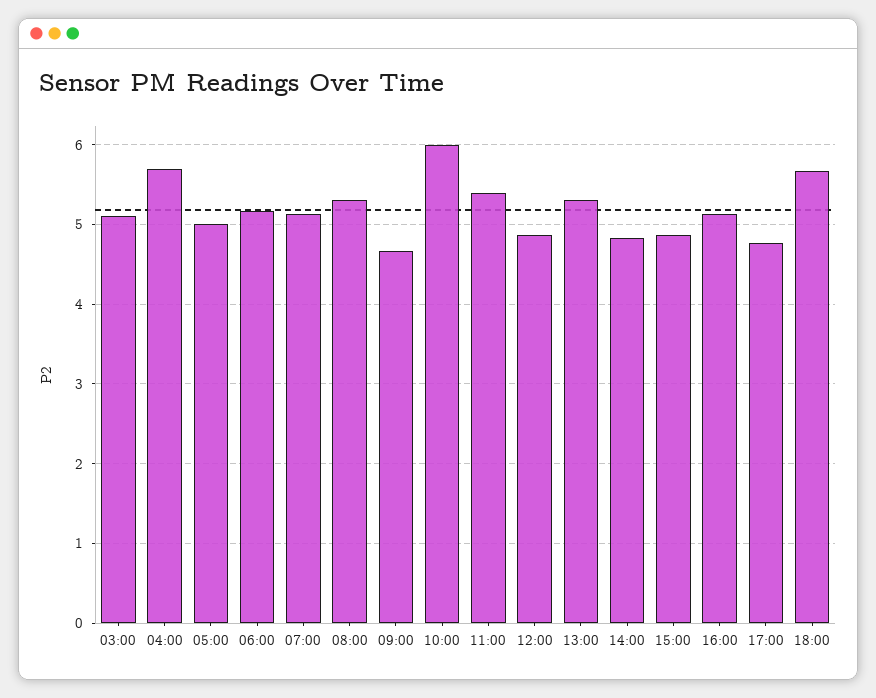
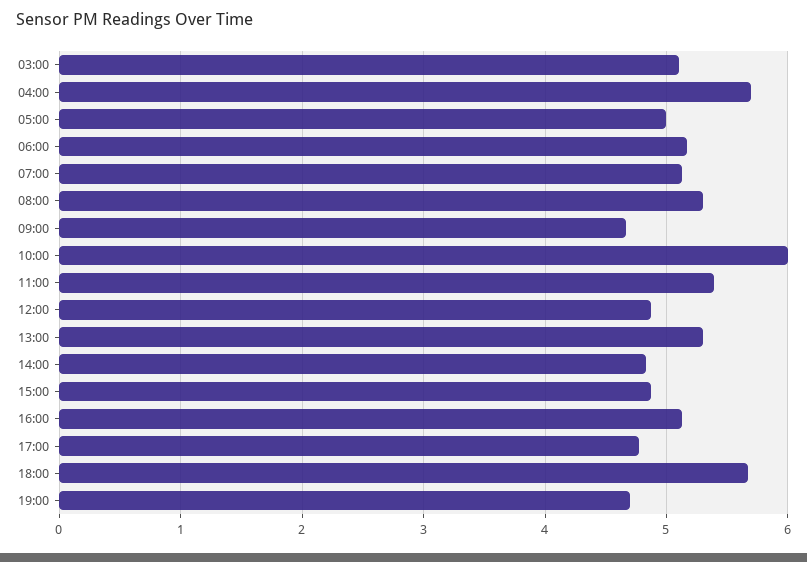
19:00: none -> 4.7

